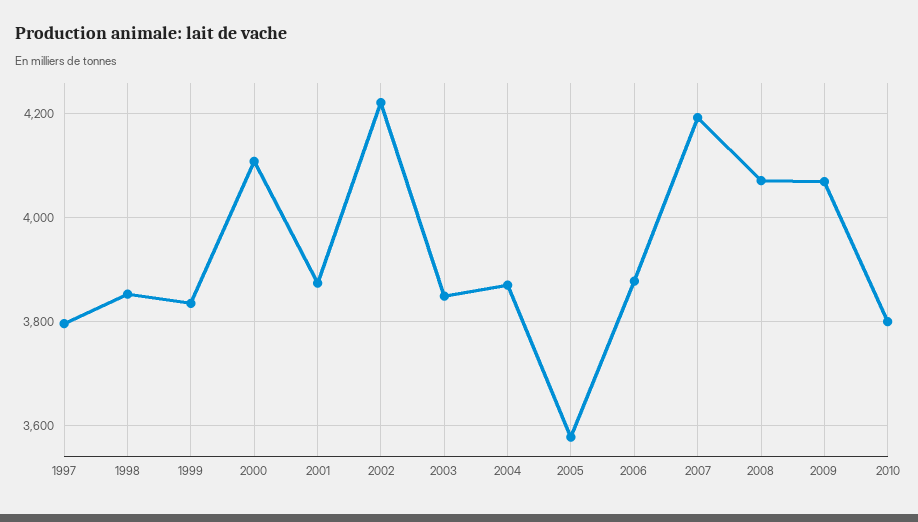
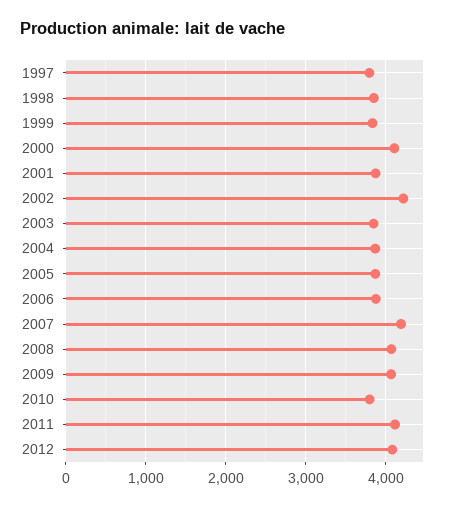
2005: 3580 -> 3900
2011: none -> 4100
2012: none -> 4100

